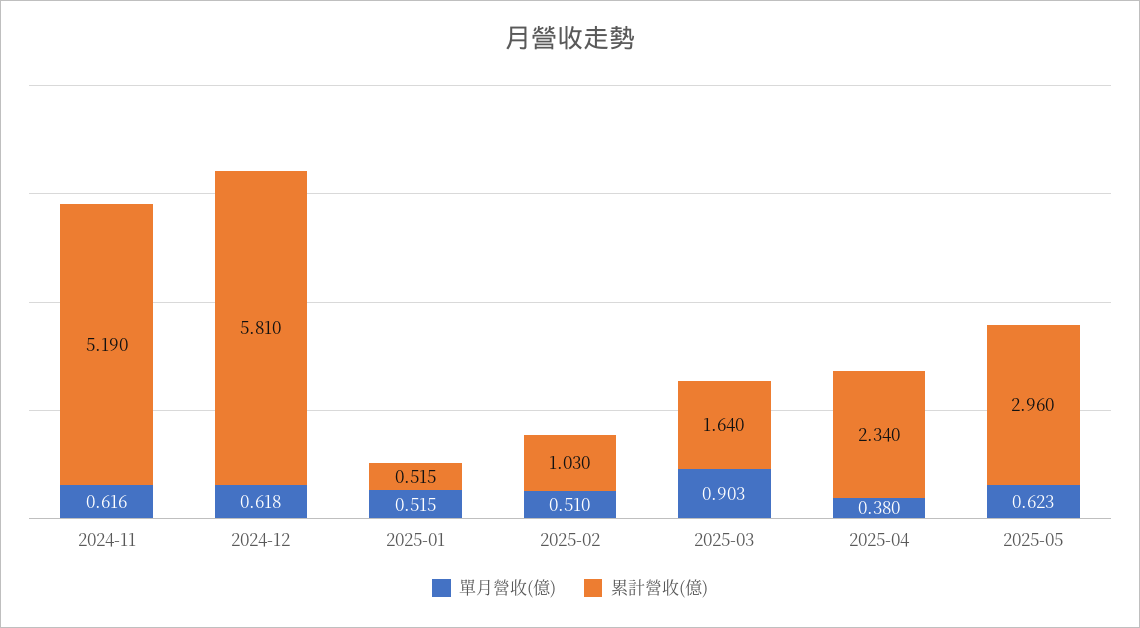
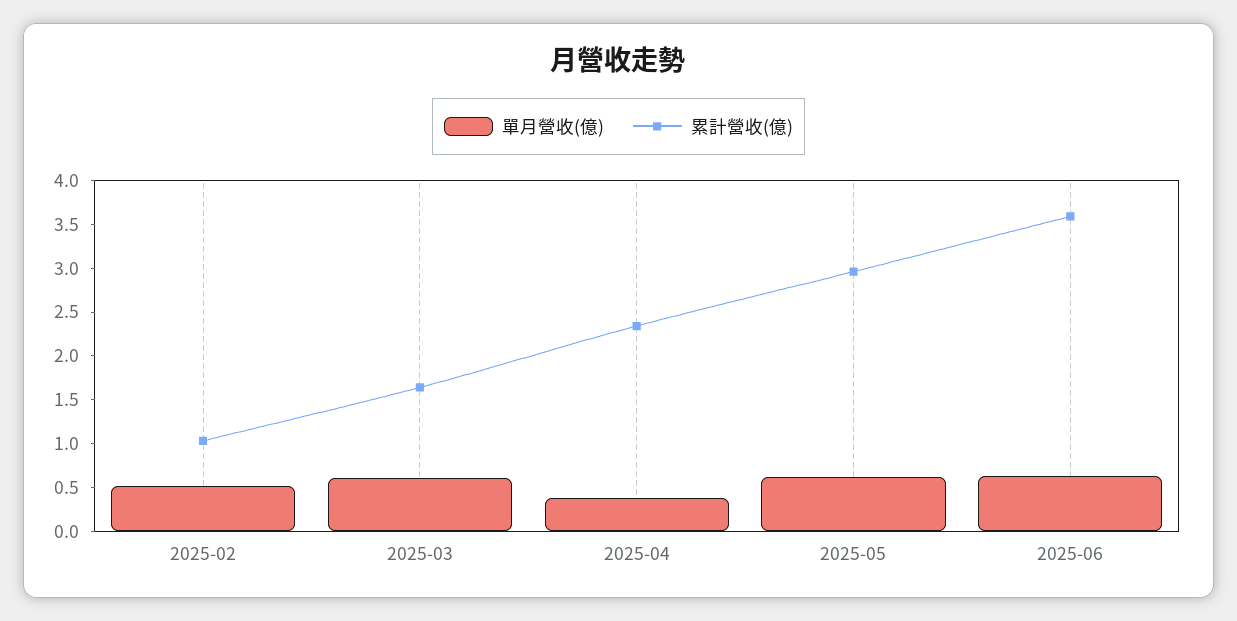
單月營收(億), 2024-11: 0.616 -> none
累計營收(億), 2024-11: 5.19 -> none
單月營收(億), 2024-12: 0.618 -> none
累計營收(億), 2024-12: 5.81 -> none
單月營收(億), 2025-01: 0.515 -> none
累計營收(億), 2025-01: 0.515 -> none
單月營收(億), 2025-03: 0.903 -> 0.6
單月營收(億), 2025-06: none -> 0.6
累計營收(億), 2025-06: none -> 3.6

